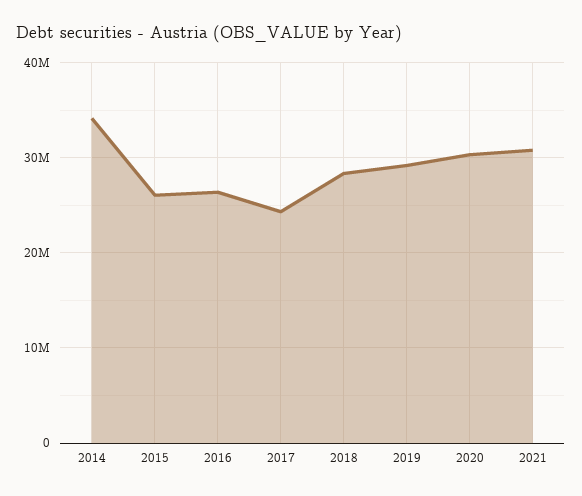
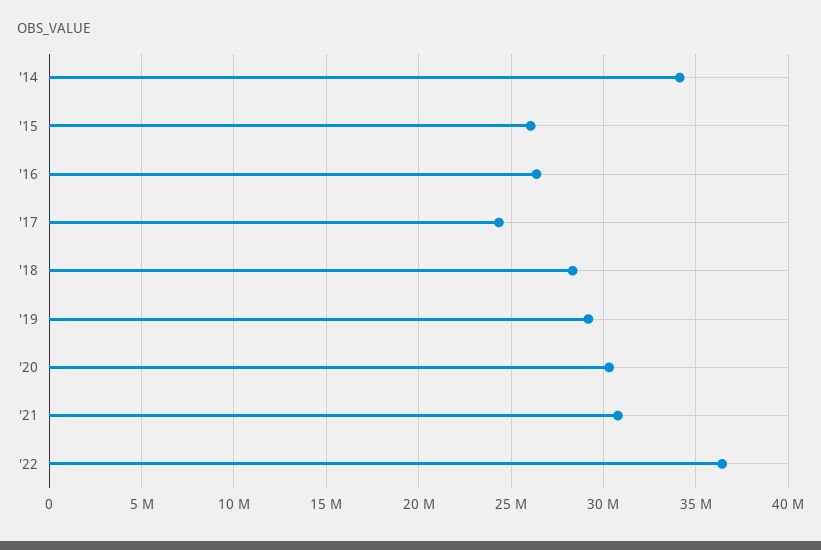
'22: none -> 36500000

